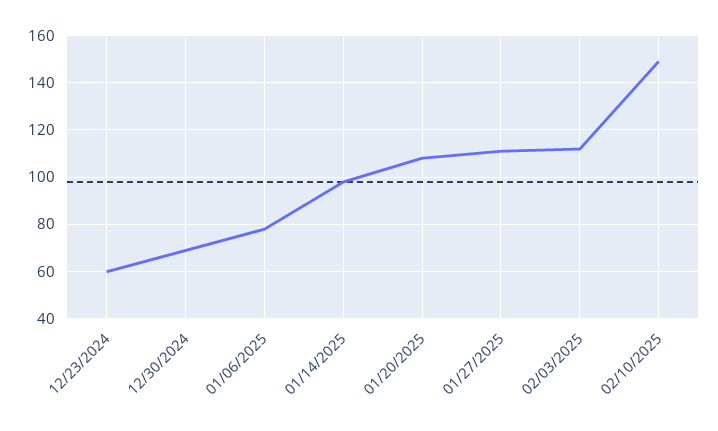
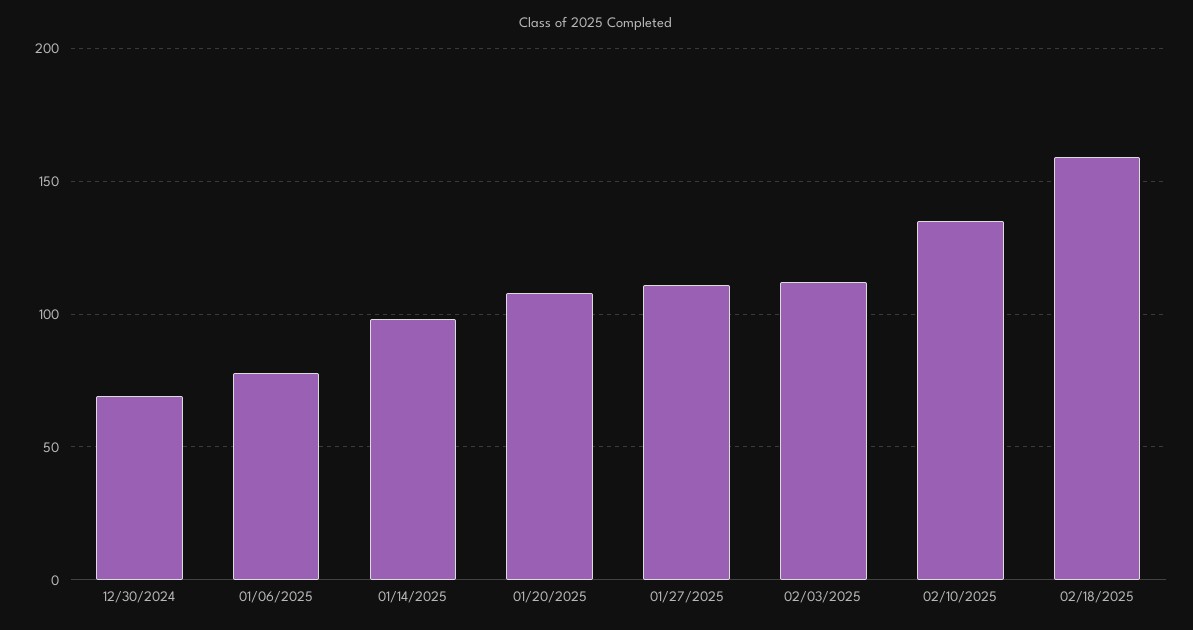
12/23/2024: 60 -> none
02/10/2025: 150 -> 135
02/18/2025: none -> 160

